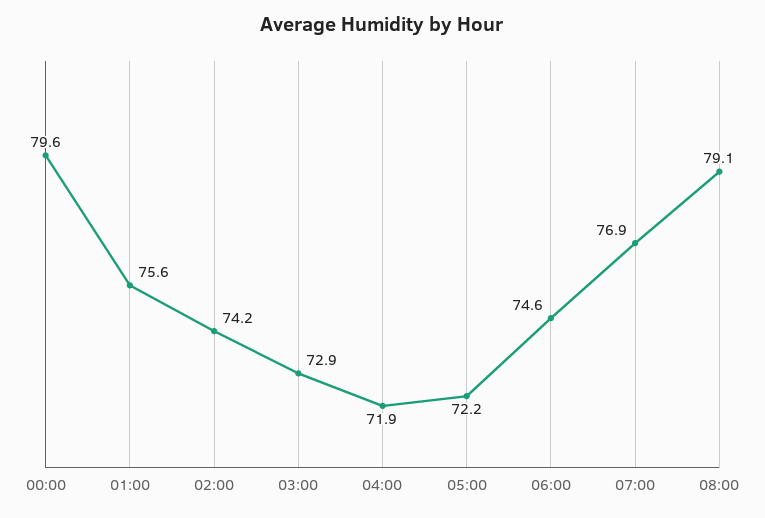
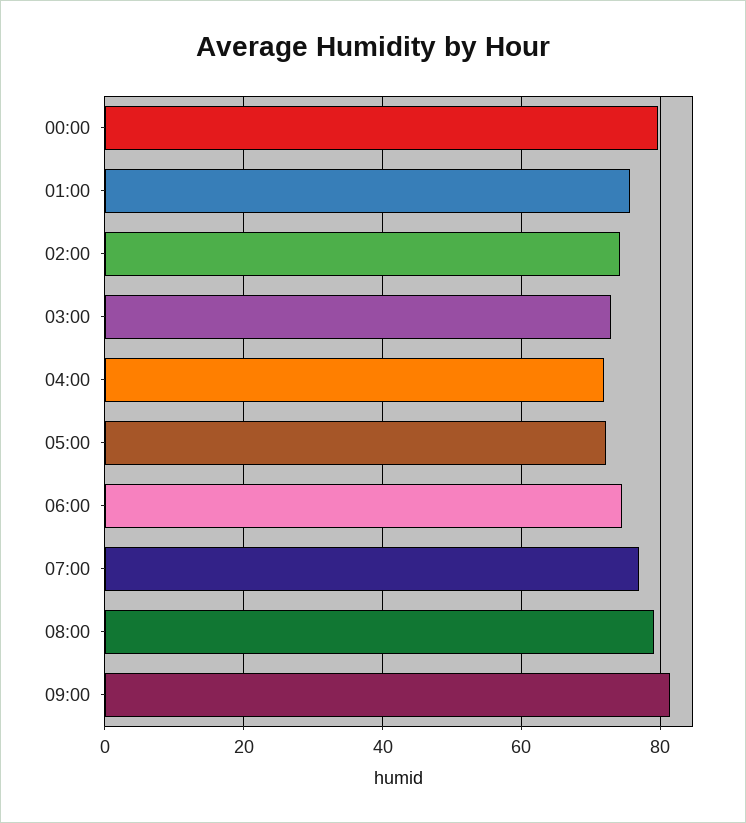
09:00: none -> 82

